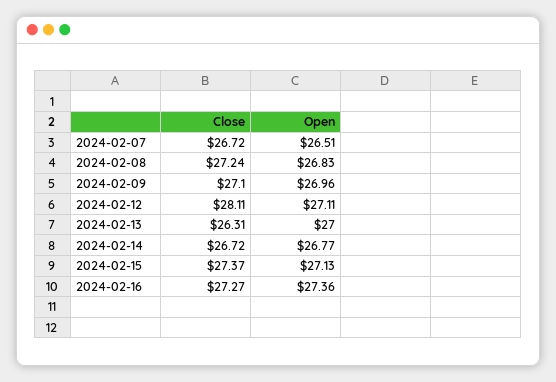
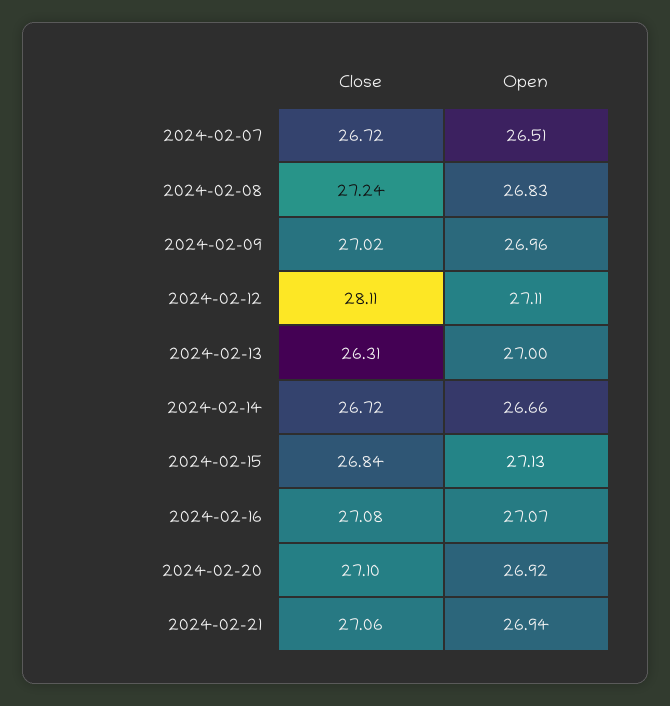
Close, 2024-02-09: 27.1 -> 27.02
Open, 2024-02-14: 26.77 -> 26.66
Close, 2024-02-15: 27.37 -> 26.84
Close, 2024-02-16: 27.27 -> 27.08
Open, 2024-02-16: 27.36 -> 27.07
Close, 2024-02-20: none -> 27.1
Open, 2024-02-20: none -> 26.92
Close, 2024-02-21: none -> 27.06
Open, 2024-02-21: none -> 26.94

